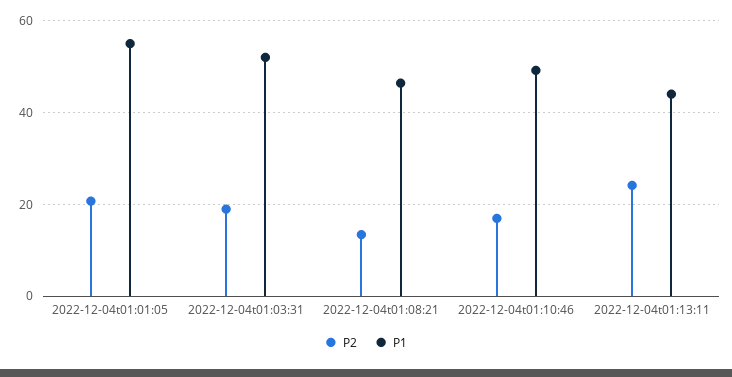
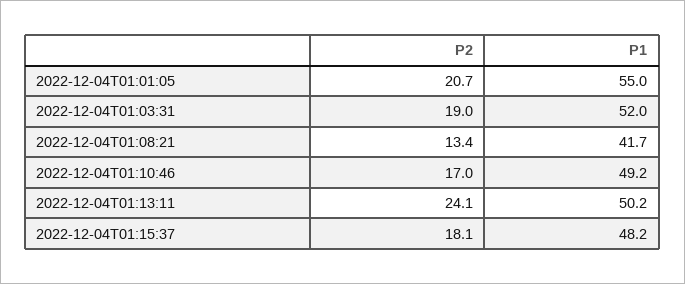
P1, 2022-12-04t01:08:21: 46 -> 41.7
P1, 2022-12-04t01:13:11: 44 -> 50.2
P2, 2022-12-04T01:15:37: none -> 18.1
P1, 2022-12-04T01:15:37: none -> 48.2

